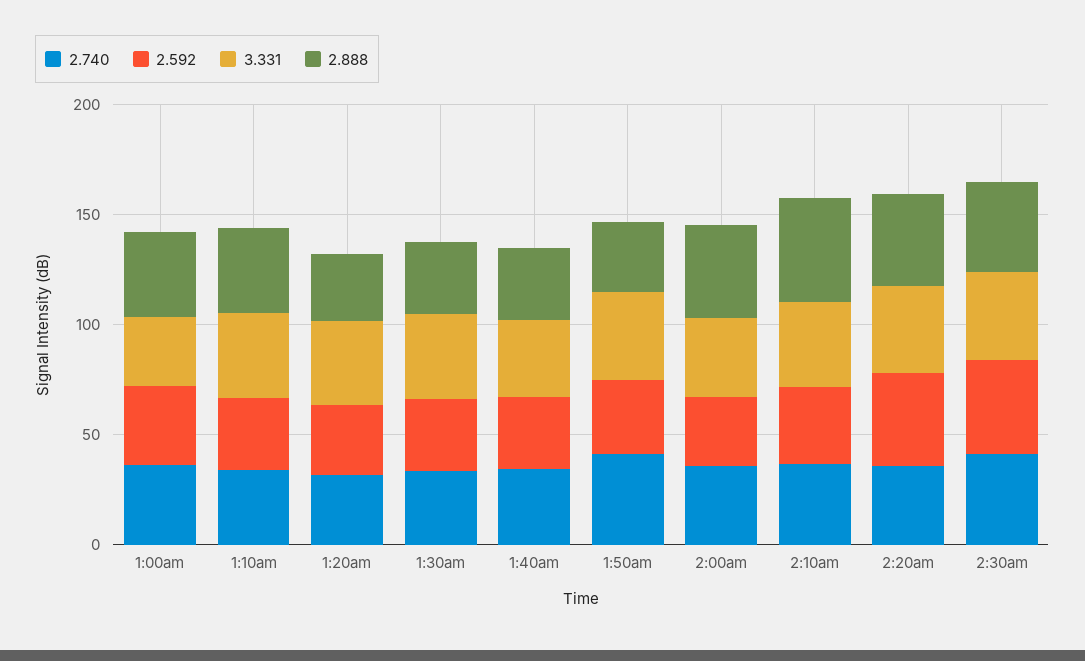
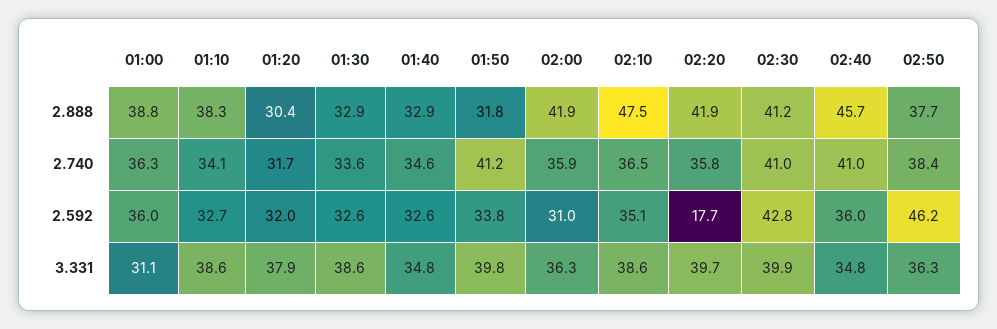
2.592, 2:20am: 40 -> 17.7
2.888, 02:40: none -> 45.7
2.888, 02:50: none -> 37.7
2.740, 02:40: none -> 41
2.740, 02:50: none -> 38.4
2.592, 02:40: none -> 36
2.592, 02:50: none -> 46.2
3.331, 02:40: none -> 34.8
3.331, 02:50: none -> 36.3

